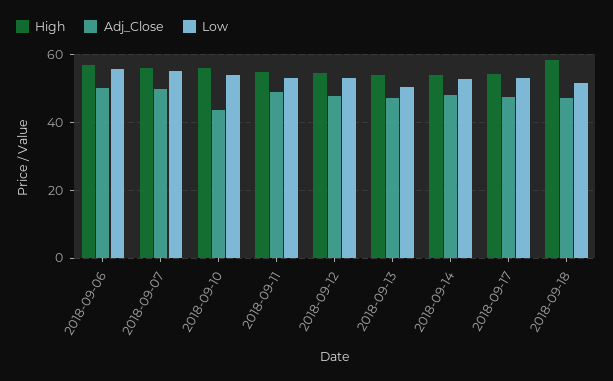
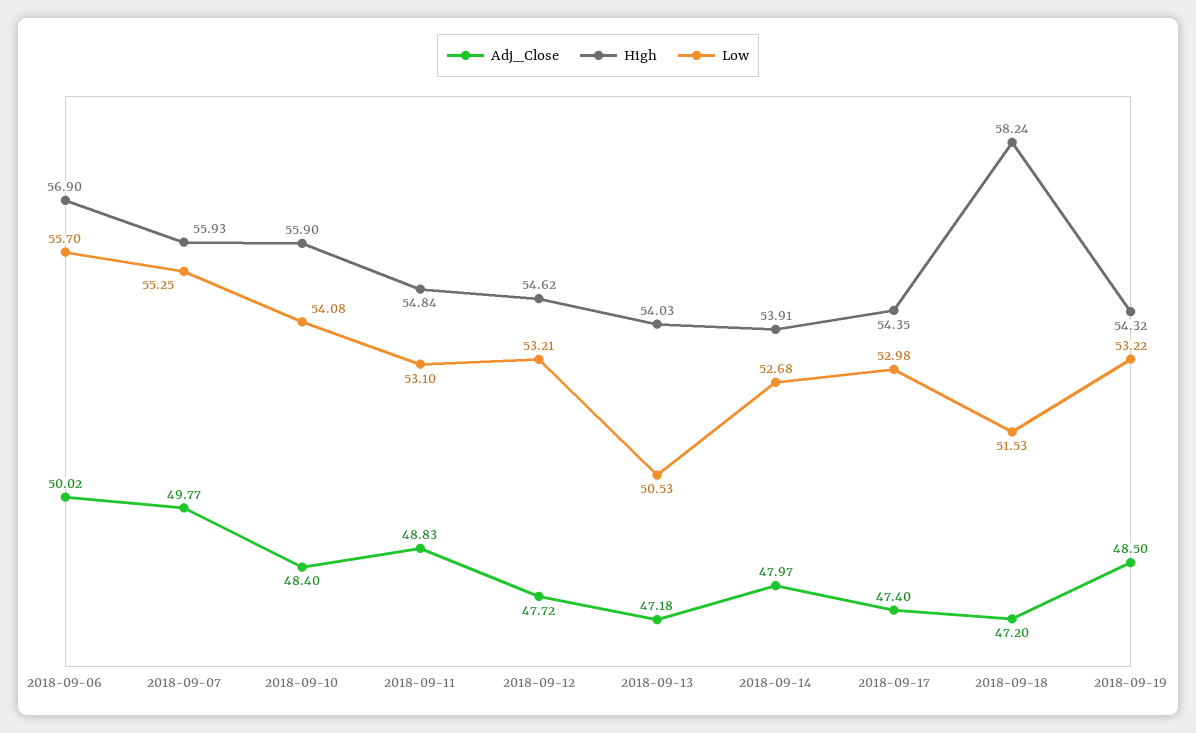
Adj_Close, 2018-09-10: 44 -> 48.4
Adj_Close, 2018-09-19: none -> 48.5
High, 2018-09-19: none -> 54.32
Low, 2018-09-19: none -> 53.22

